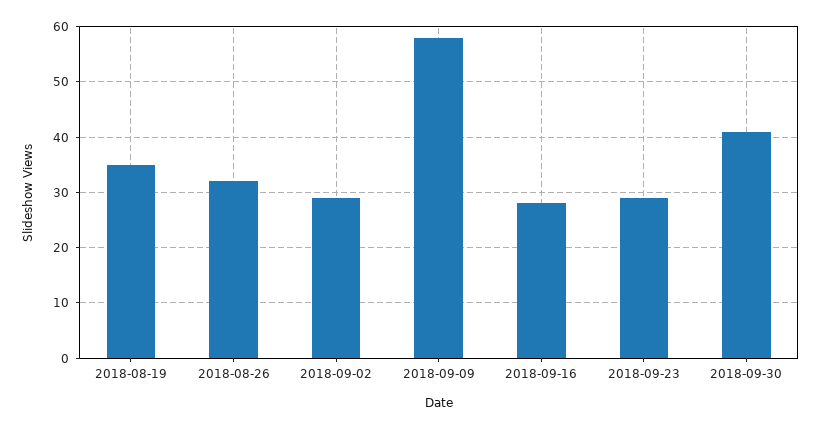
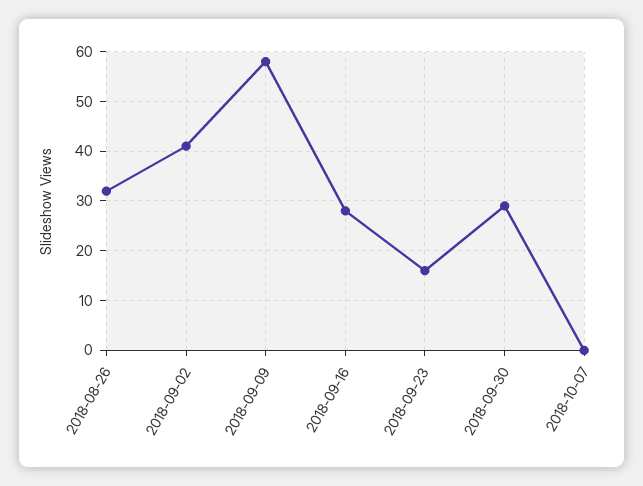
2018-08-19: 35 -> none
2018-09-02: 30 -> 40
2018-09-23: 30 -> 15
2018-09-30: 40 -> 30
2018-10-07: none -> 0

